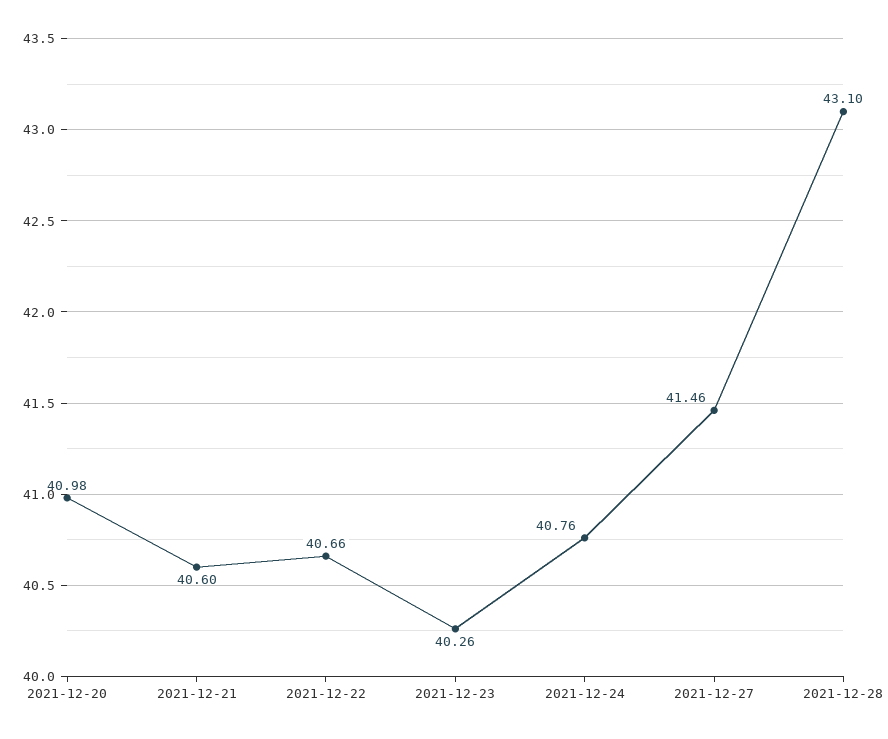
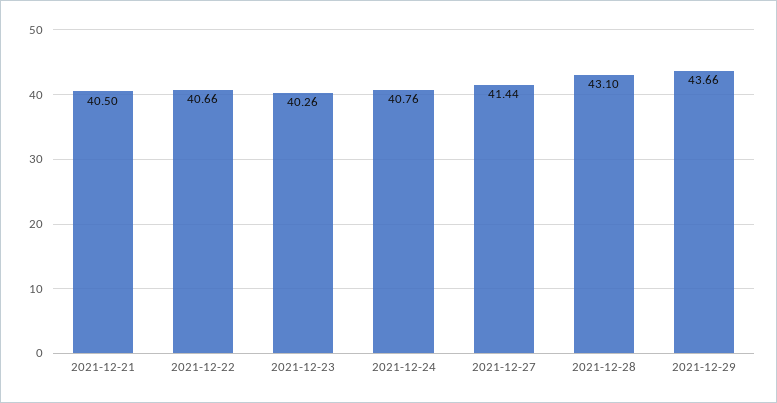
2021-12-20: 40.98 -> none
2021-12-21: 40.6 -> 40.5
2021-12-27: 41.46 -> 41.44
2021-12-29: none -> 43.66

